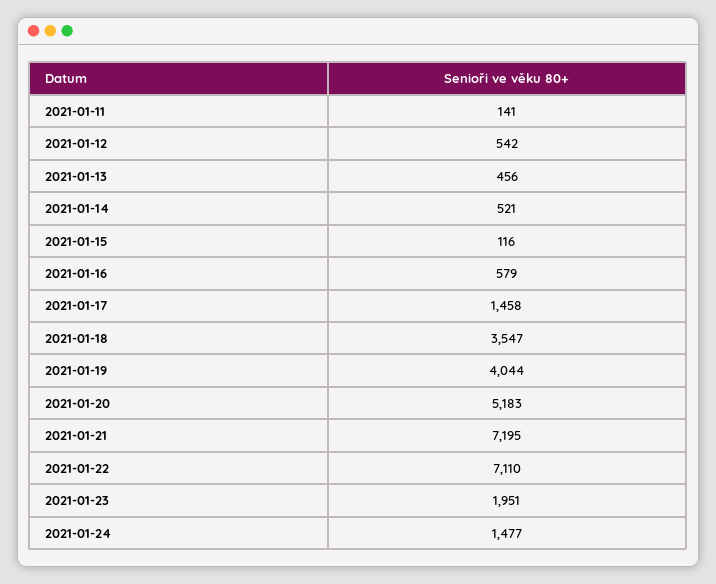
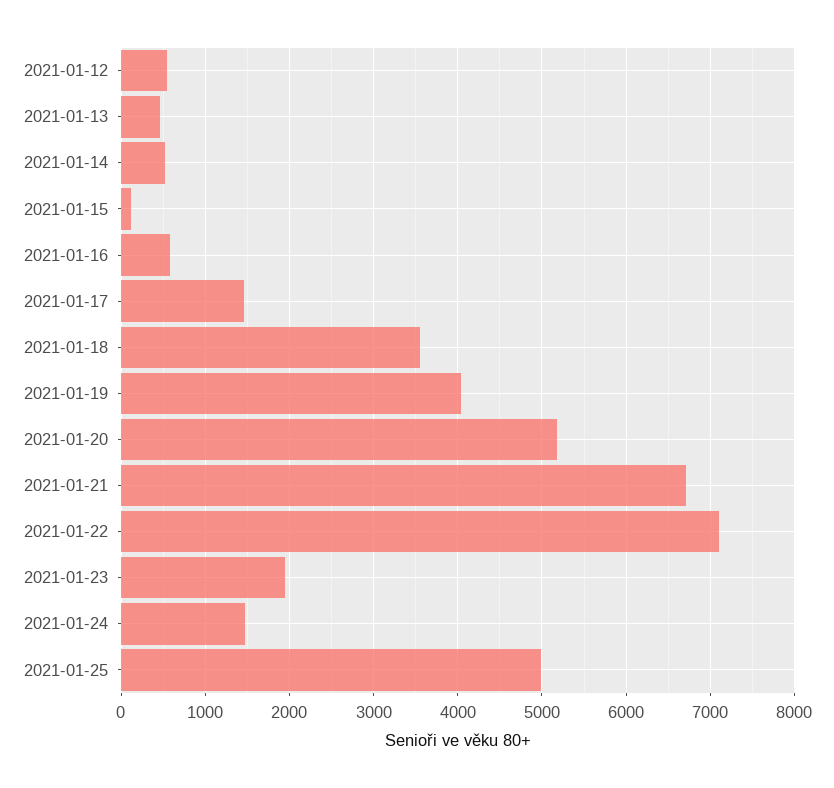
2021-01-11: 141 -> none
2021-01-21: 7195 -> 6700
2021-01-25: none -> 5000

